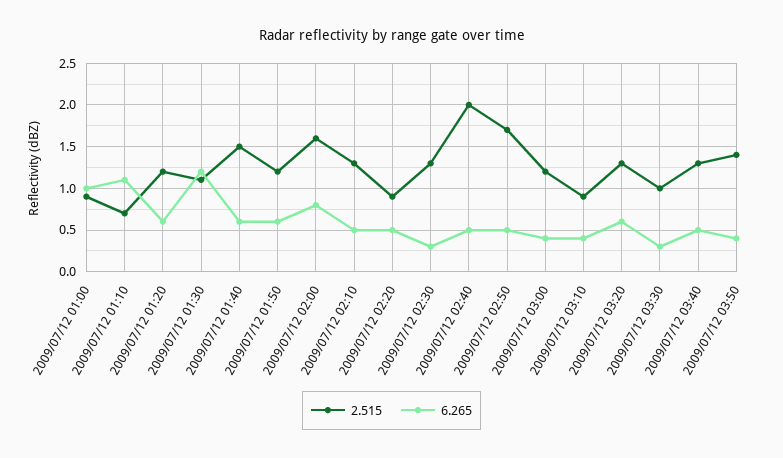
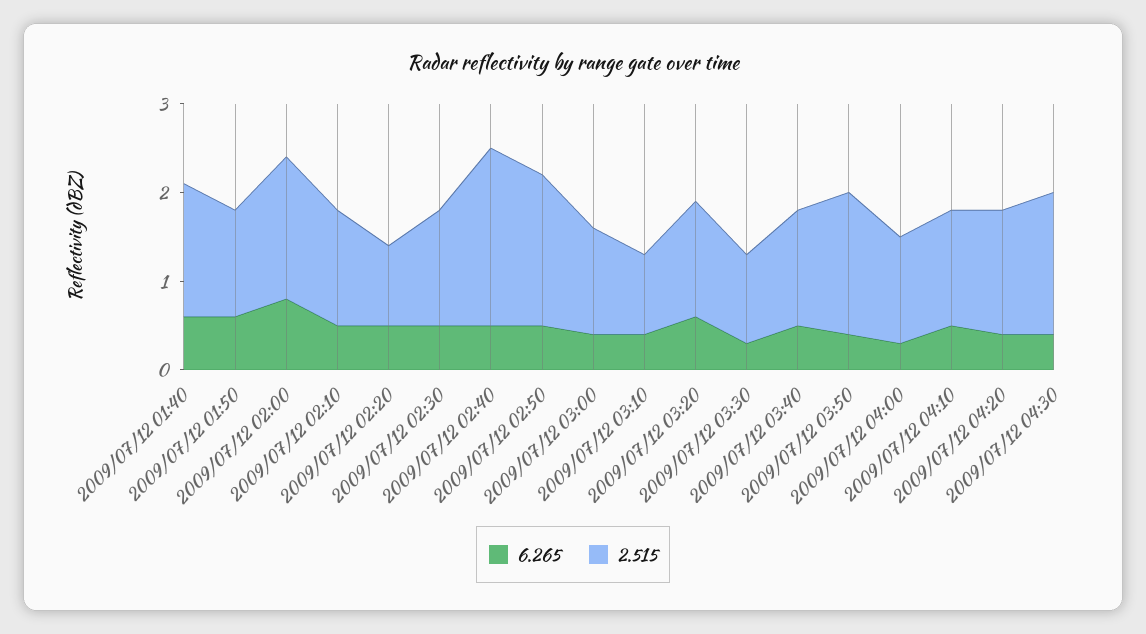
2.515, 2009/07/12 01:00: 0.9 -> none
6.265, 2009/07/12 01:00: 1 -> none
2.515, 2009/07/12 01:10: 0.7 -> none
6.265, 2009/07/12 01:10: 1.1 -> none
2.515, 2009/07/12 01:20: 1.2 -> none
6.265, 2009/07/12 01:20: 0.6 -> none
2.515, 2009/07/12 01:30: 1.1 -> none
6.265, 2009/07/12 01:30: 1.2 -> none
6.265, 2009/07/12 02:30: 0.3 -> 0.5
2.515, 2009/07/12 03:50: 1.4 -> 1.6
6.265, 2009/07/12 04:00: none -> 0.3
2.515, 2009/07/12 04:00: none -> 1.2
6.265, 2009/07/12 04:10: none -> 0.5
2.515, 2009/07/12 04:10: none -> 1.3
6.265, 2009/07/12 04:20: none -> 0.4
2.515, 2009/07/12 04:20: none -> 1.4
6.265, 2009/07/12 04:30: none -> 0.4
2.515, 2009/07/12 04:30: none -> 1.6

